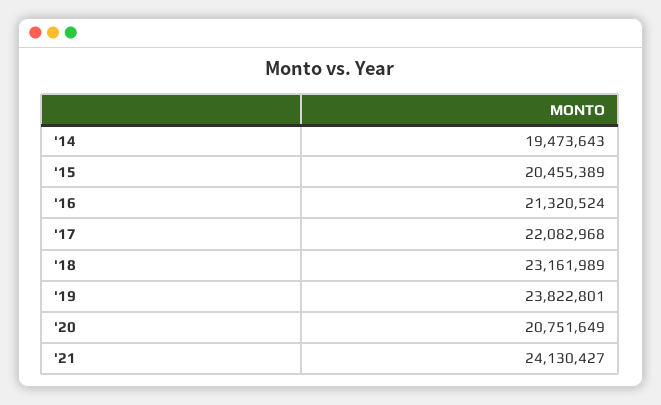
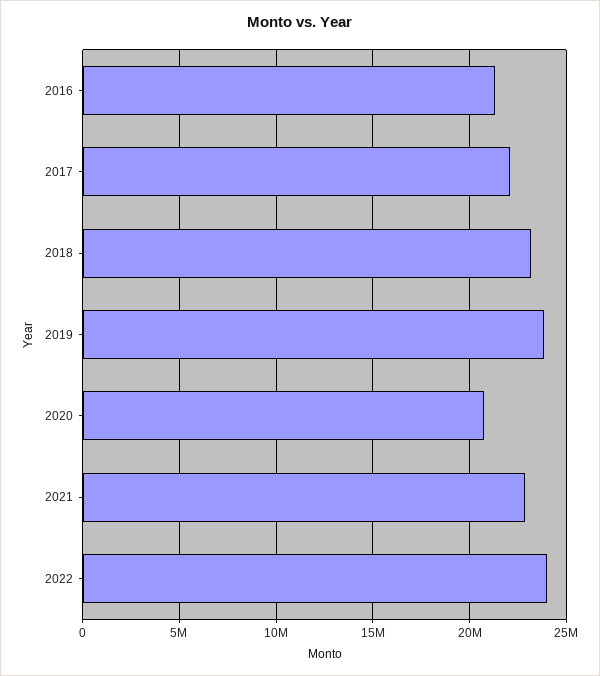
'14: 19473643 -> none
'15: 20455389 -> none
'21: 24130427 -> 23000000
2022: none -> 24000000

